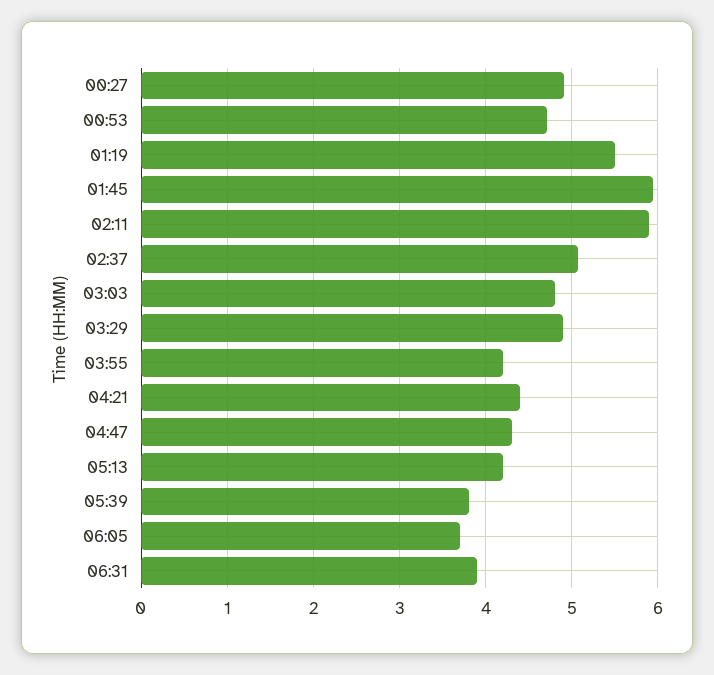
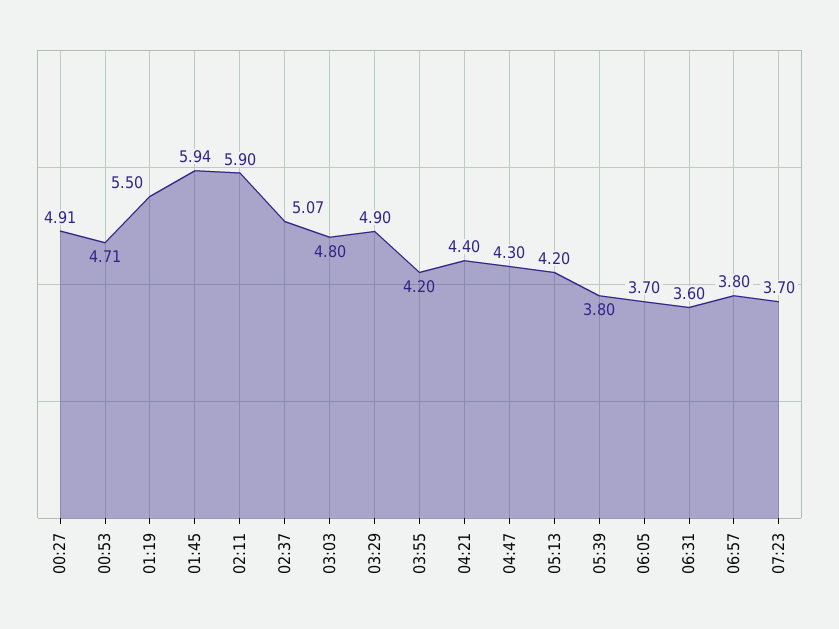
06:31: 3.9 -> 3.6
06:57: none -> 3.8
07:23: none -> 3.7

